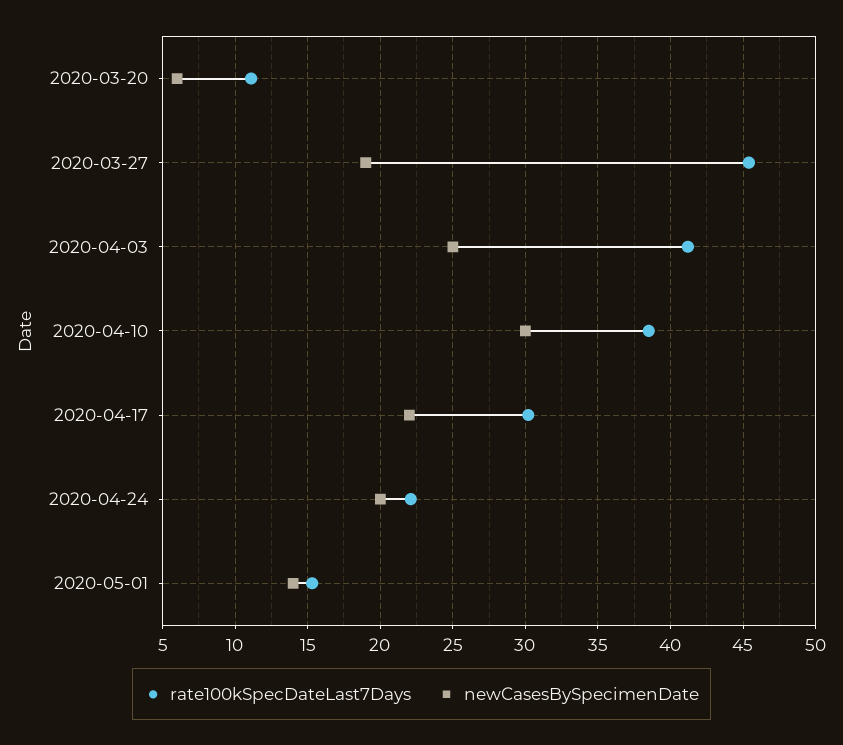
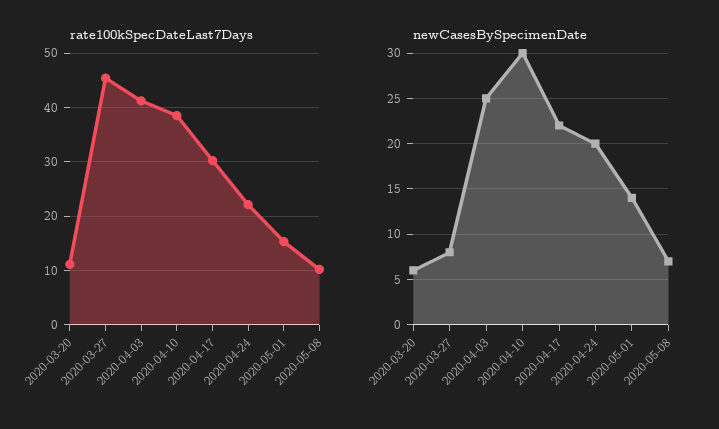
newCasesBySpecimenDate, 2020-03-27: 19 -> 8
rate100kSpecDateLast7Days, 2020-05-08: none -> 10
newCasesBySpecimenDate, 2020-05-08: none -> 7

